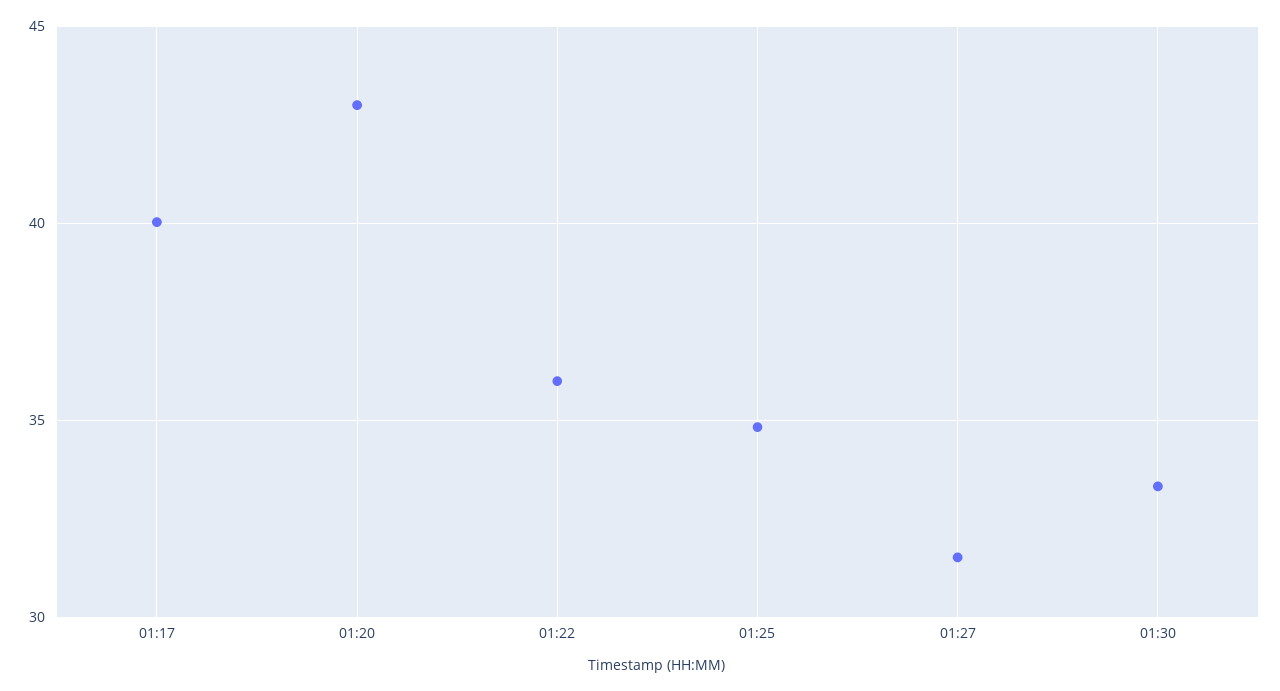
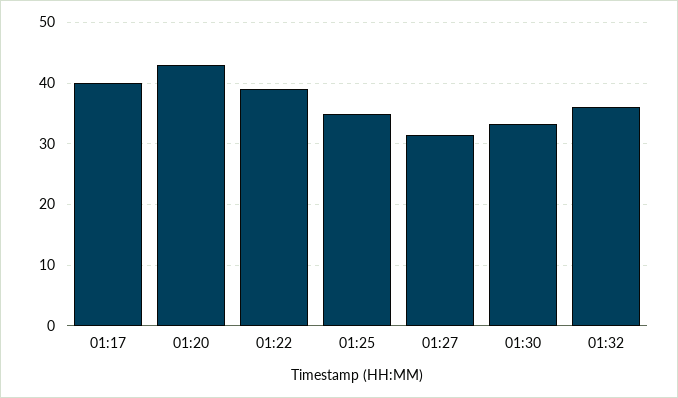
01:22: 36 -> 39
01:32: none -> 36

